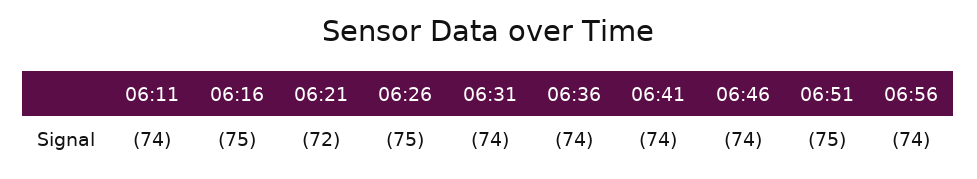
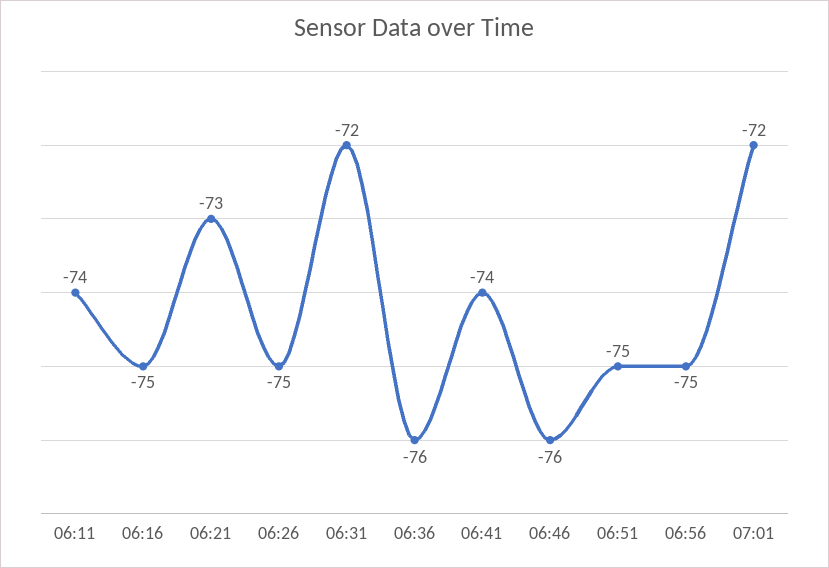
06:21: -72 -> -73
06:31: -74 -> -72
06:36: -74 -> -76
06:46: -74 -> -76
06:56: -74 -> -75
07:01: none -> -72

